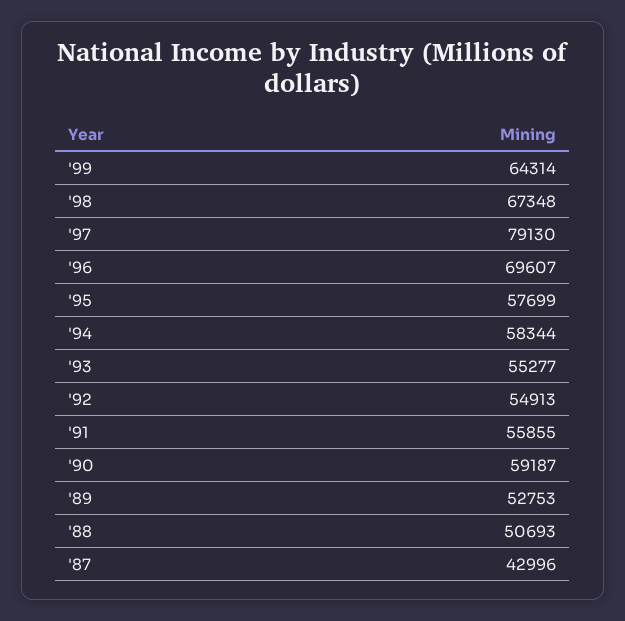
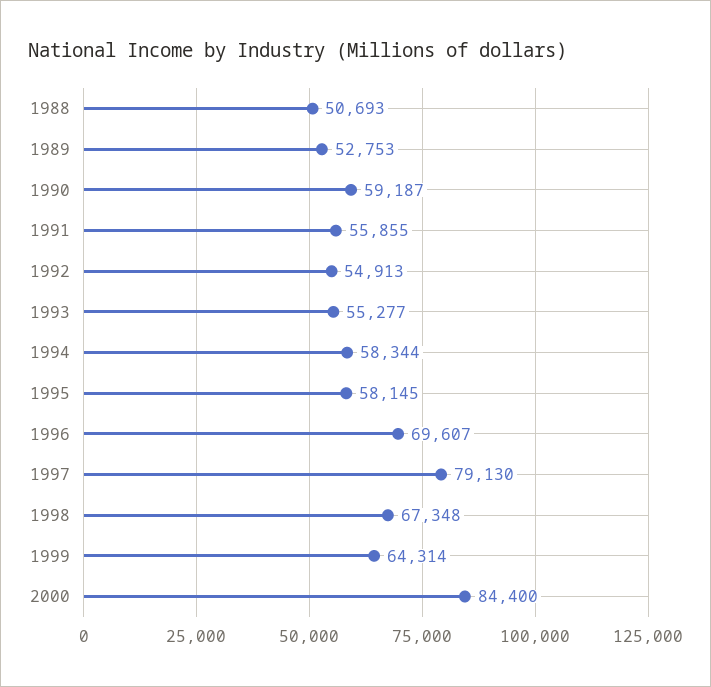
'95: 57699 -> 58145
'87: 42996 -> none
2000: none -> 84400

